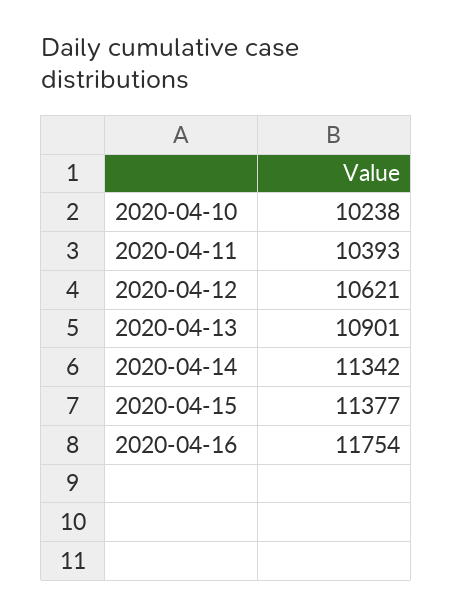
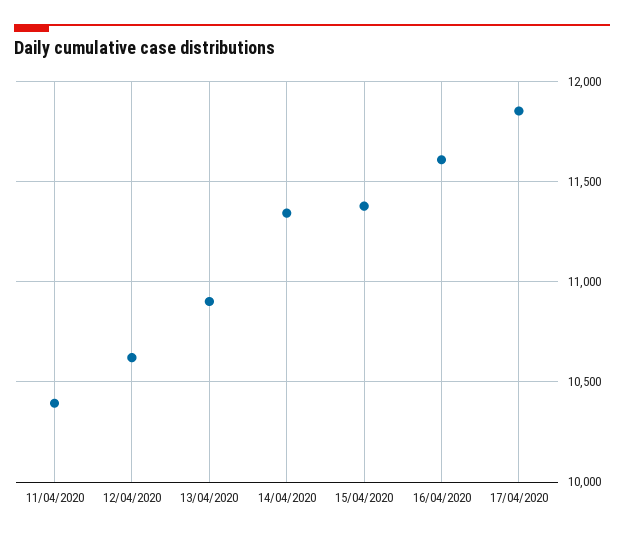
2020-04-10: 10238 -> none
2020-04-16: 11754 -> 11600
17/04/2020: none -> 11850

